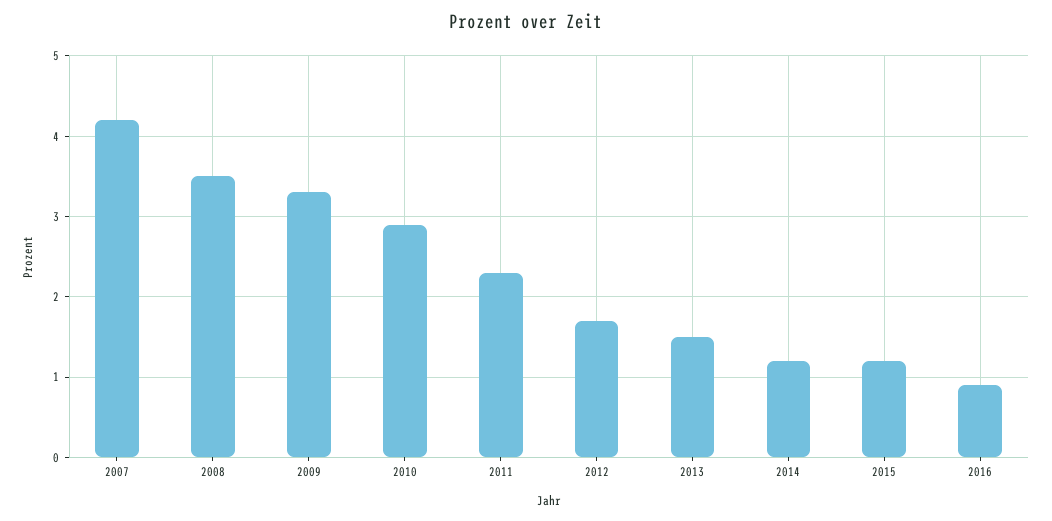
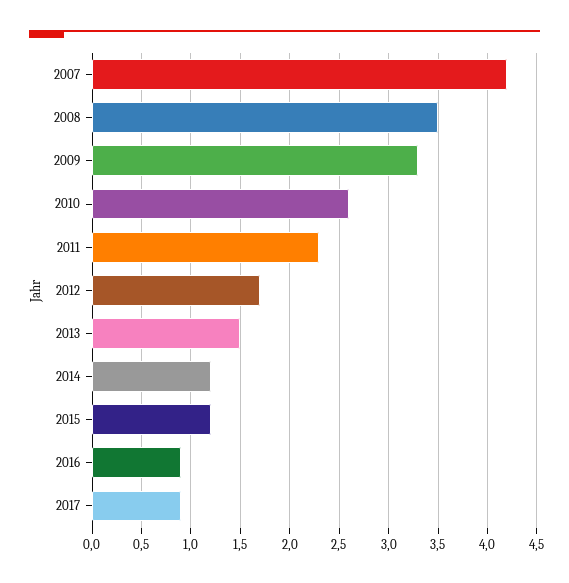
2010: 2.9 -> 2.6
2017: none -> 0.9

